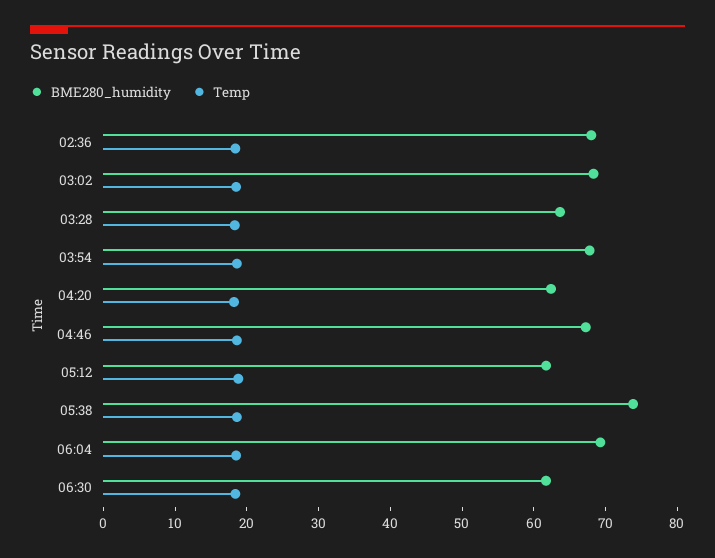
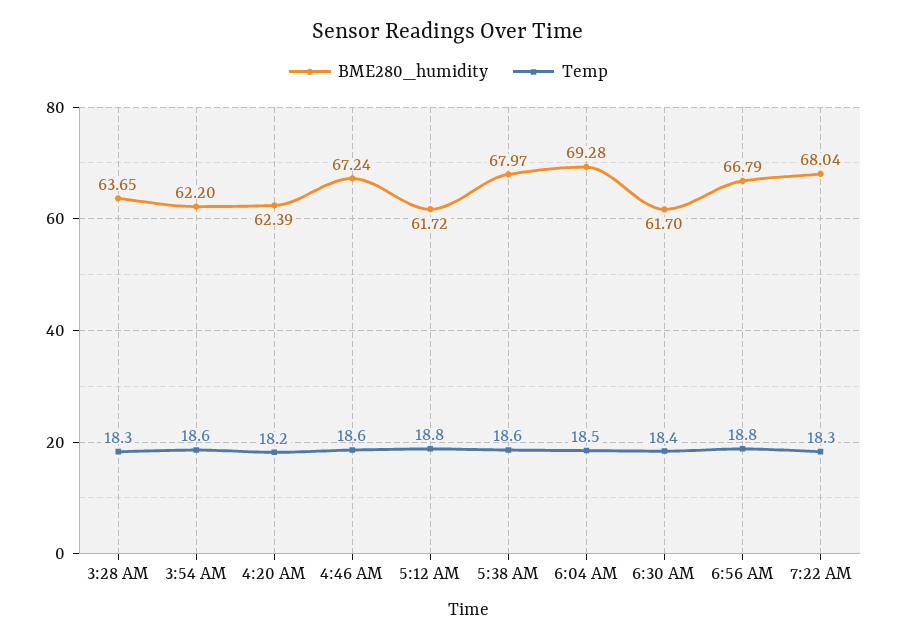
BME280_humidity, 02:36: 68 -> none
Temp, 02:36: 18 -> none
BME280_humidity, 03:02: 68 -> none
Temp, 03:02: 18 -> none
BME280_humidity, 03:54: 68 -> 62.2
BME280_humidity, 05:38: 74 -> 67.97
BME280_humidity, 6:56 AM: none -> 66.79
Temp, 6:56 AM: none -> 18.8
BME280_humidity, 7:22 AM: none -> 68.04
Temp, 7:22 AM: none -> 18.3

